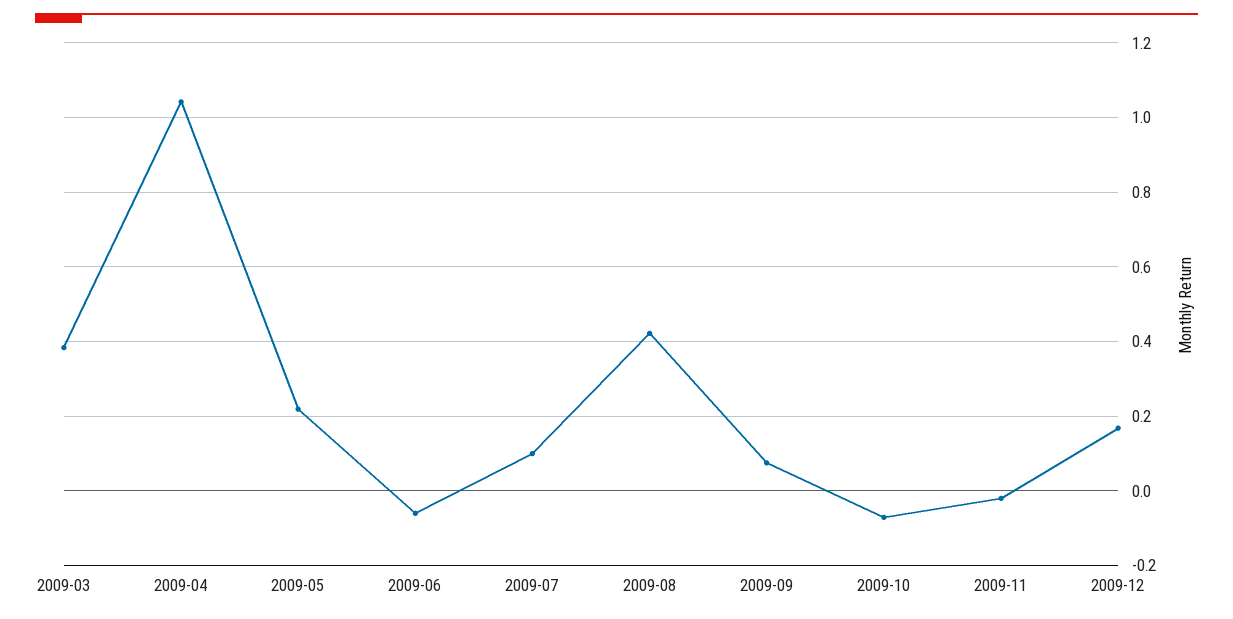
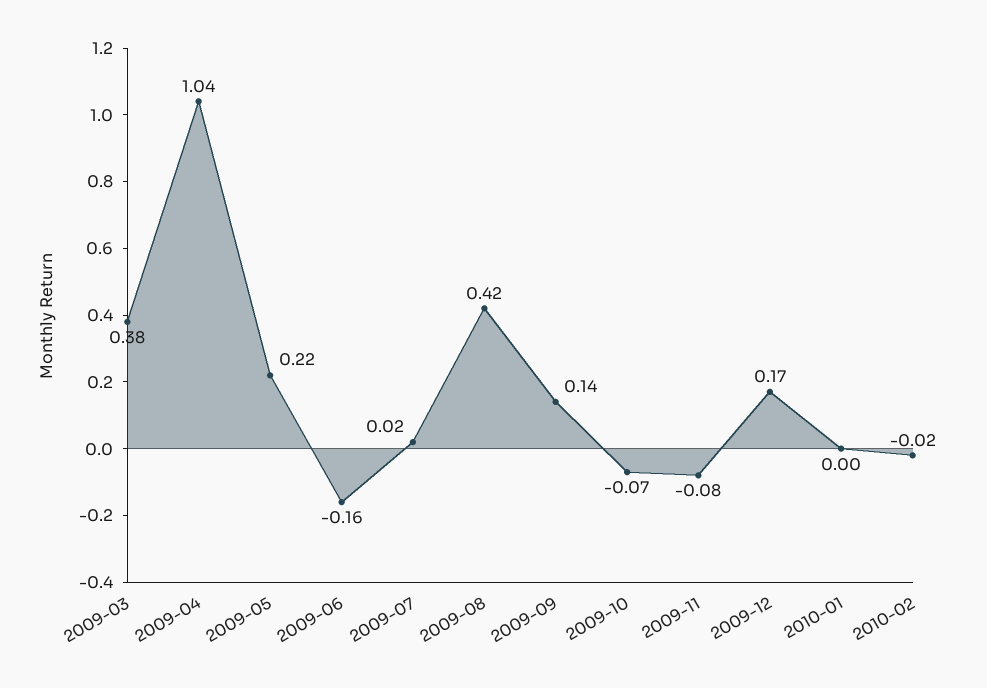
2009-06: -0.06 -> -0.16
2009-07: 0.1 -> 0.02
2009-09: 0.08 -> 0.14
2009-11: -0.02 -> -0.08
2010-01: none -> 0
2010-02: none -> -0.02

